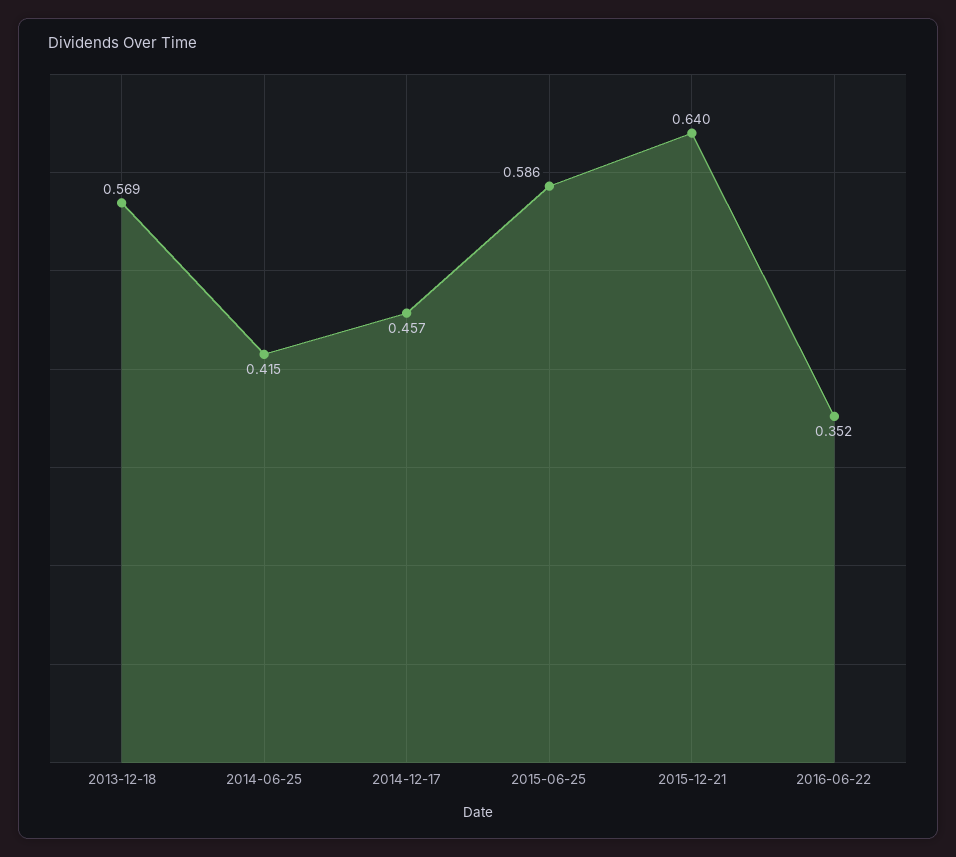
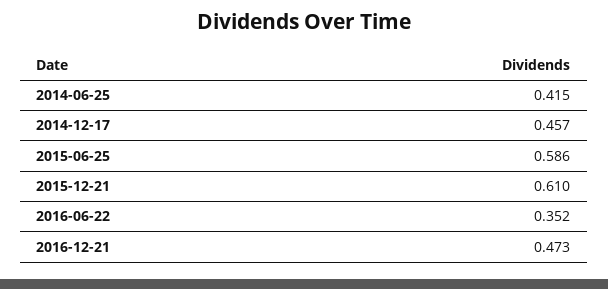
2013-12-18: 0.569 -> none
2015-12-21: 0.64 -> 0.61
2016-12-21: none -> 0.473

